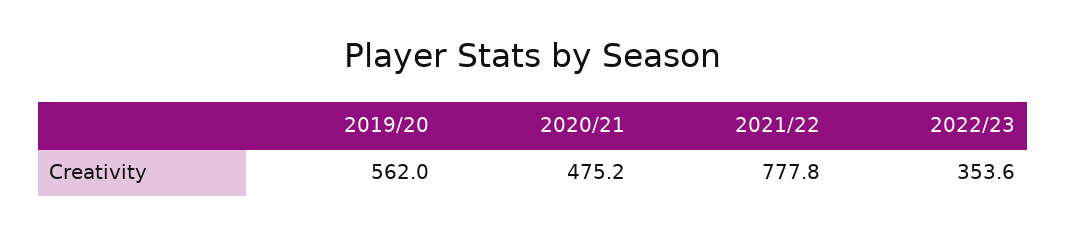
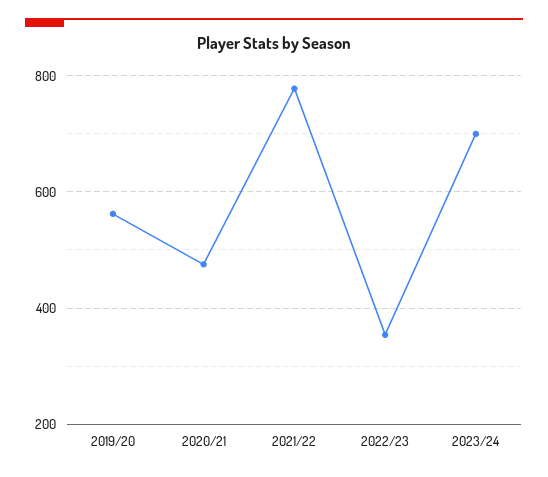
2023/24: none -> 700

